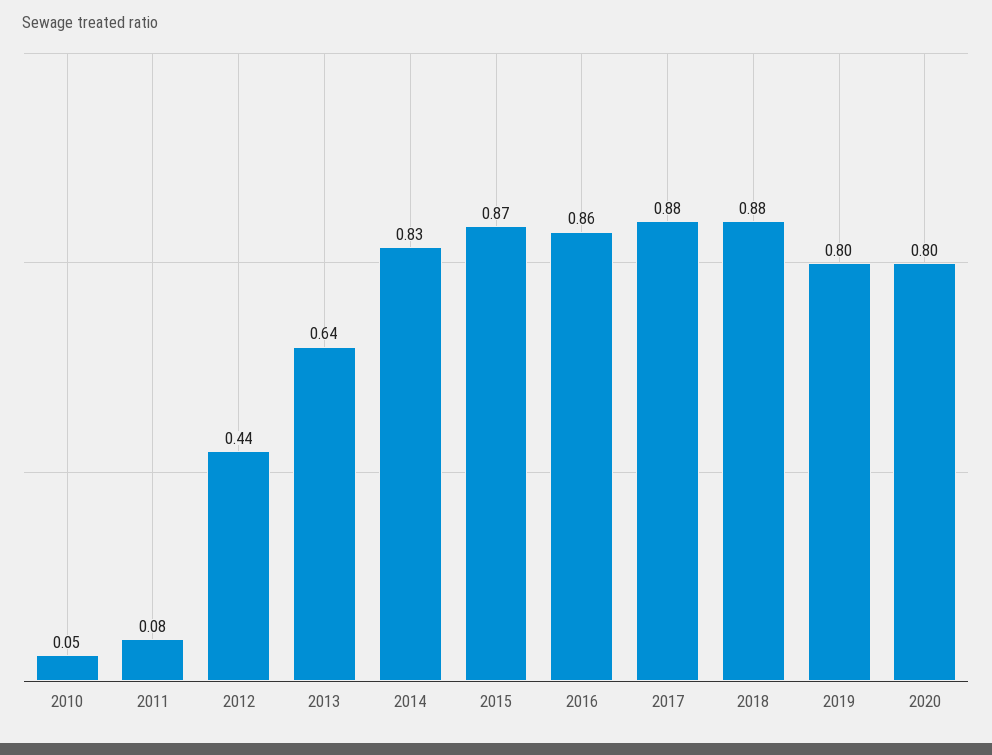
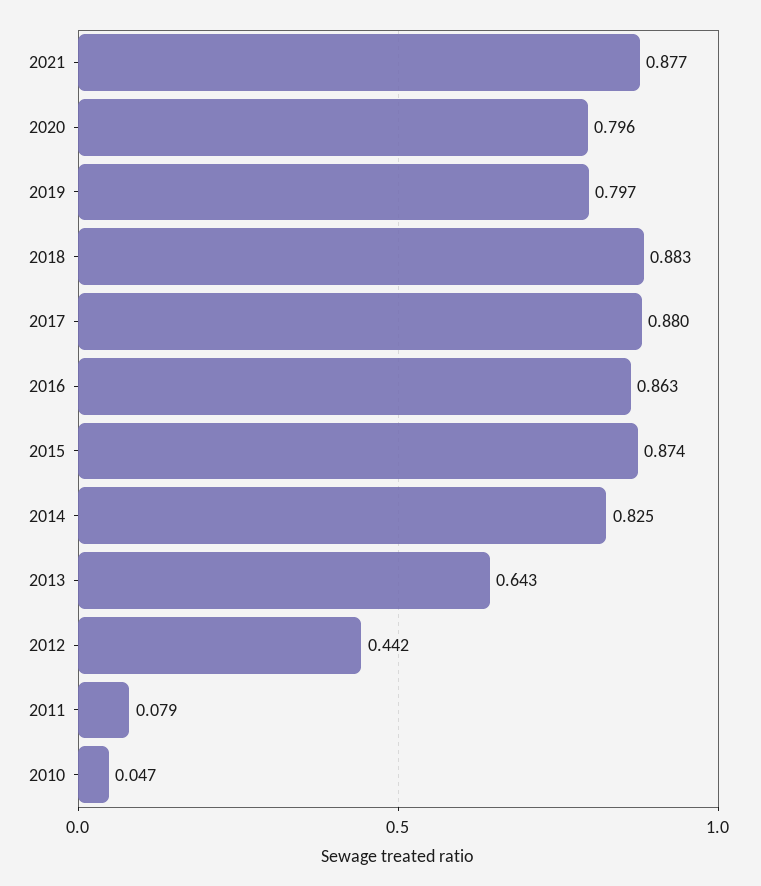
2021: none -> 0.877

